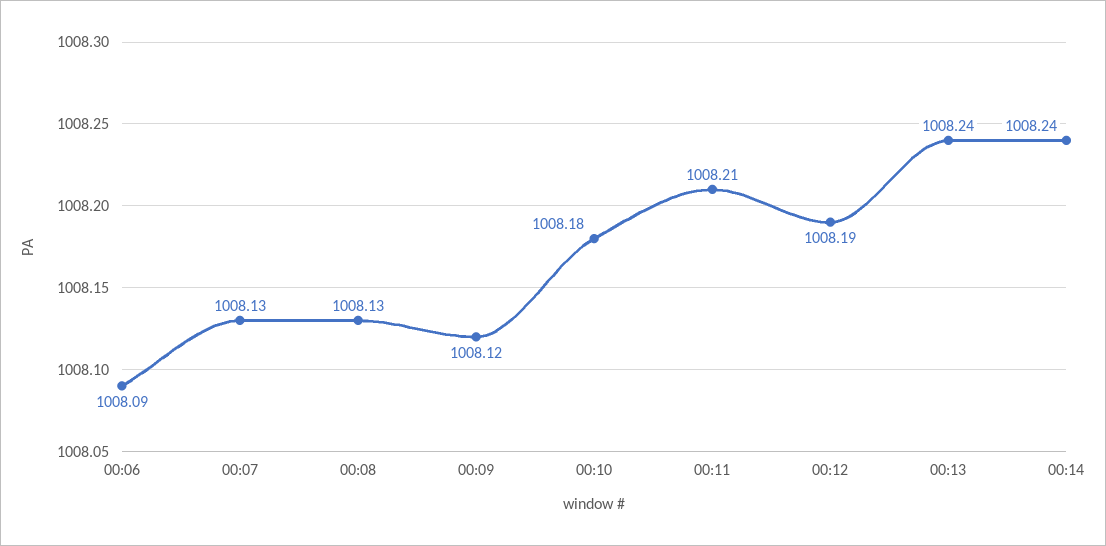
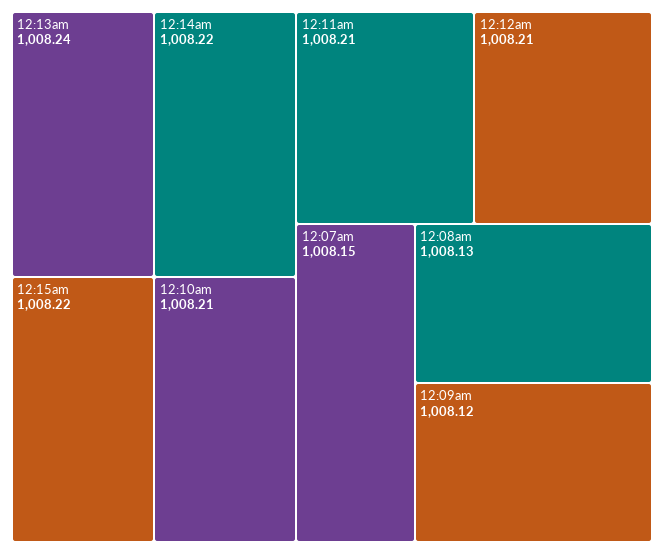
00:06: 1008.09 -> none
00:07: 1008.13 -> 1008.15
00:10: 1008.18 -> 1008.21
00:12: 1008.19 -> 1008.21
00:14: 1008.24 -> 1008.22
12:15am: none -> 1008.22

